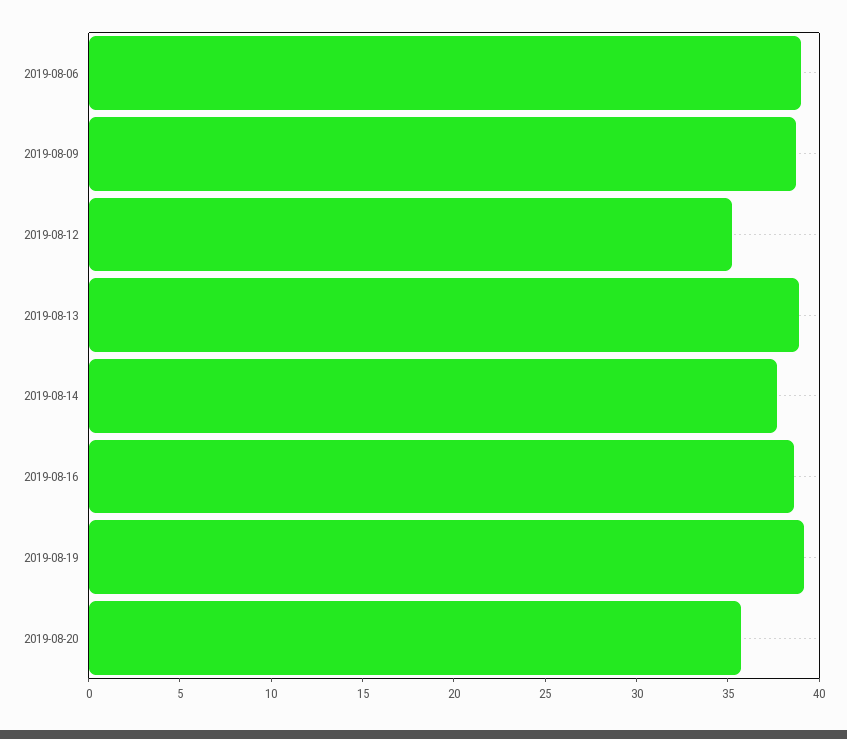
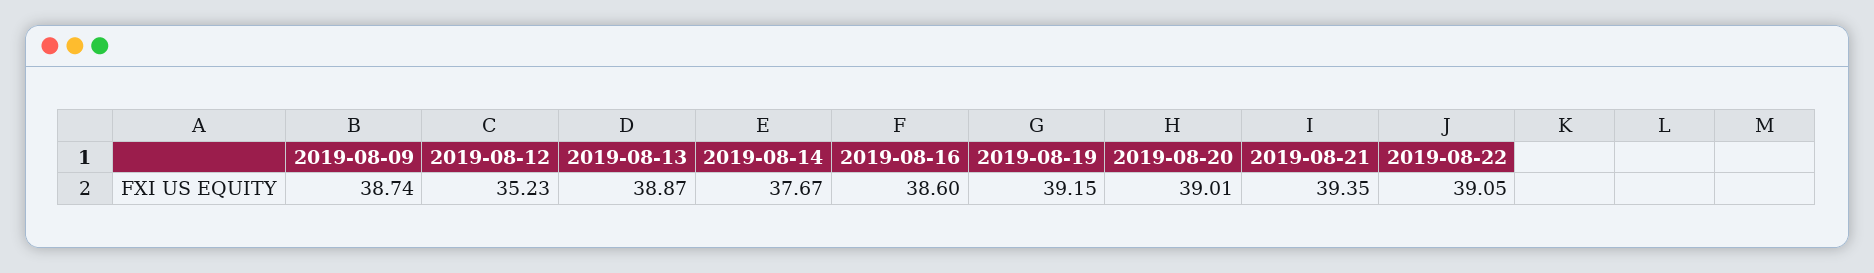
2019-08-06: 39 -> none
2019-08-20: 36 -> 39.01
2019-08-21: none -> 39.35
2019-08-22: none -> 39.05

